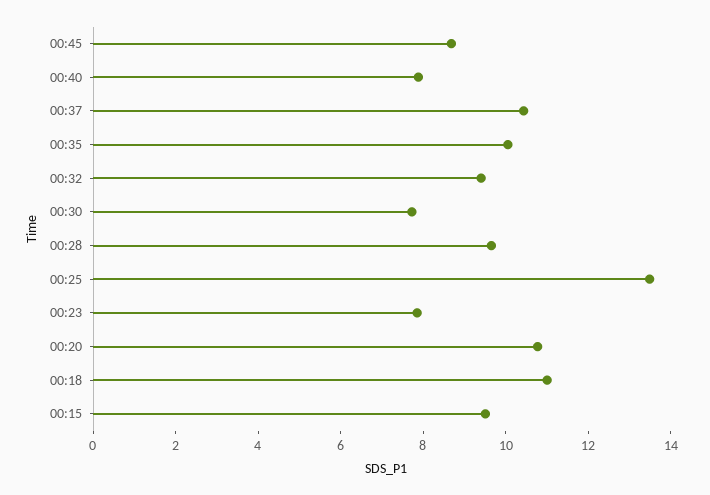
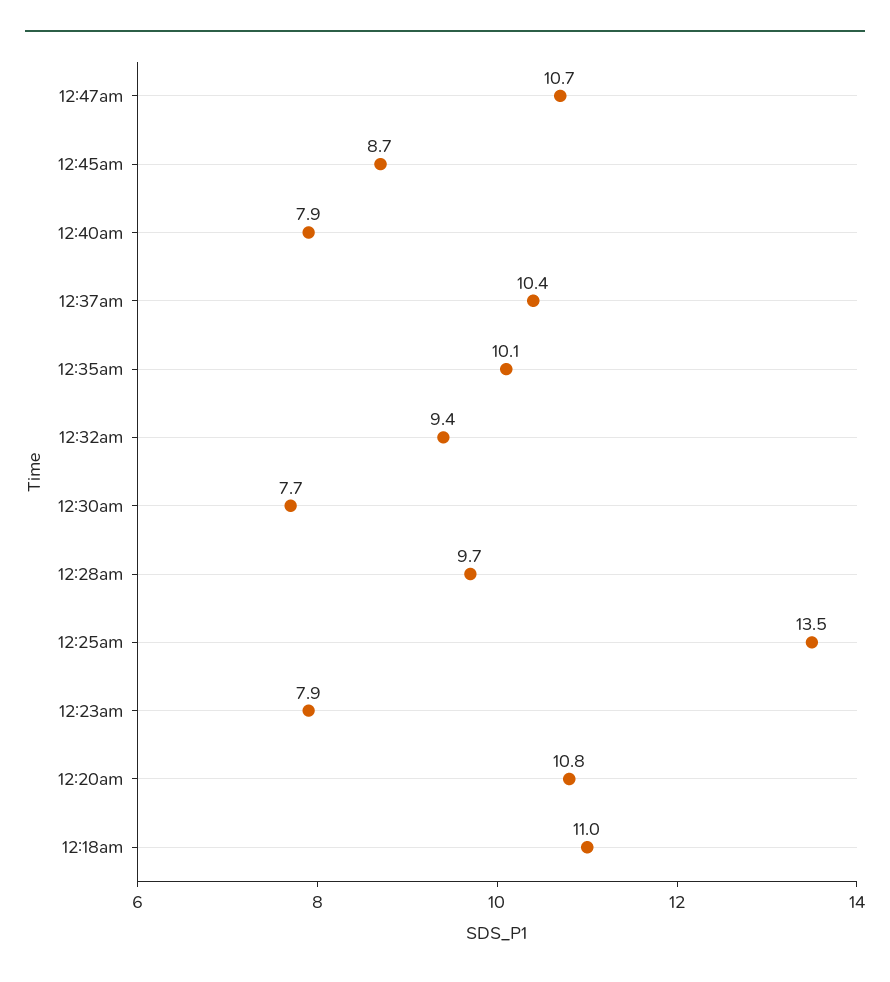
00:15: 9.5 -> none
12:47am: none -> 10.7

